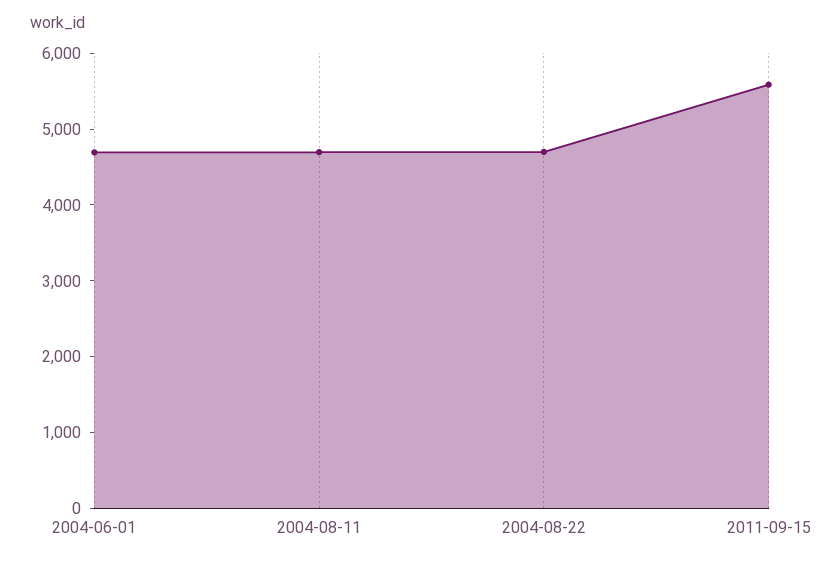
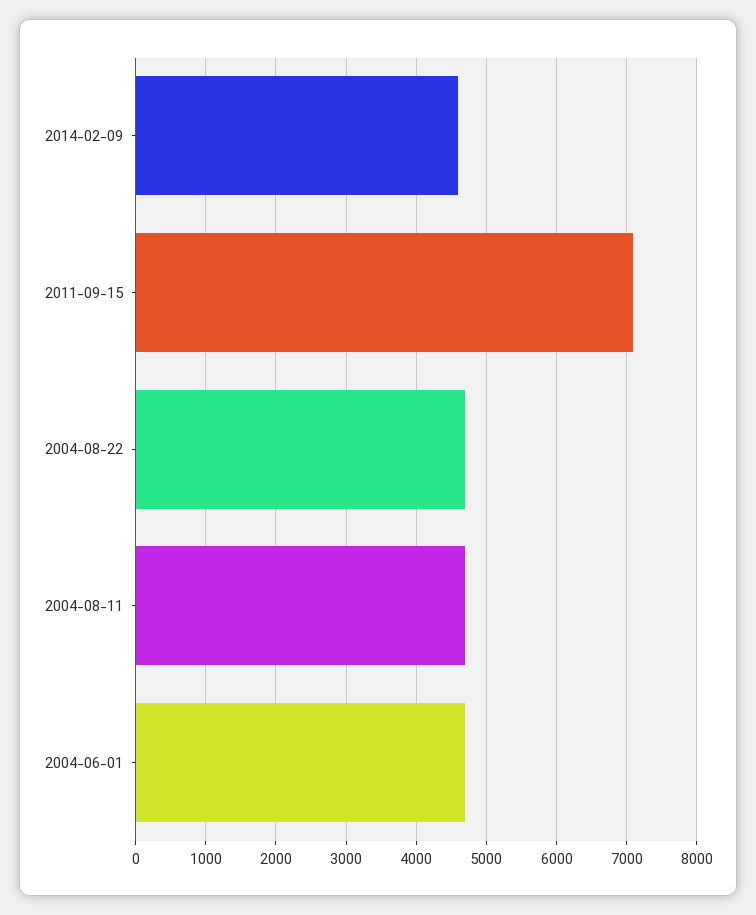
2011-09-15: 5600 -> 7100
2014-02-09: none -> 4600

